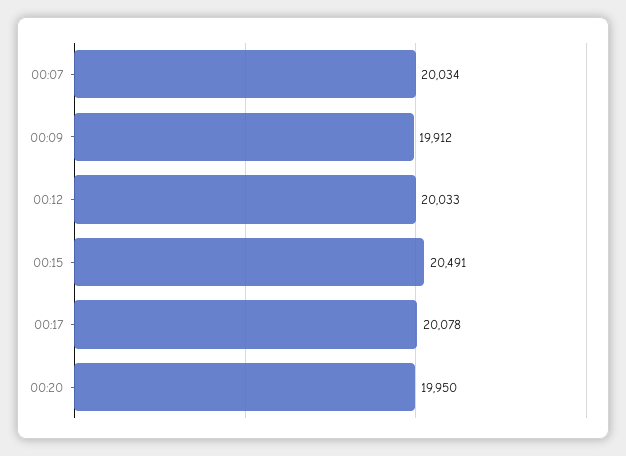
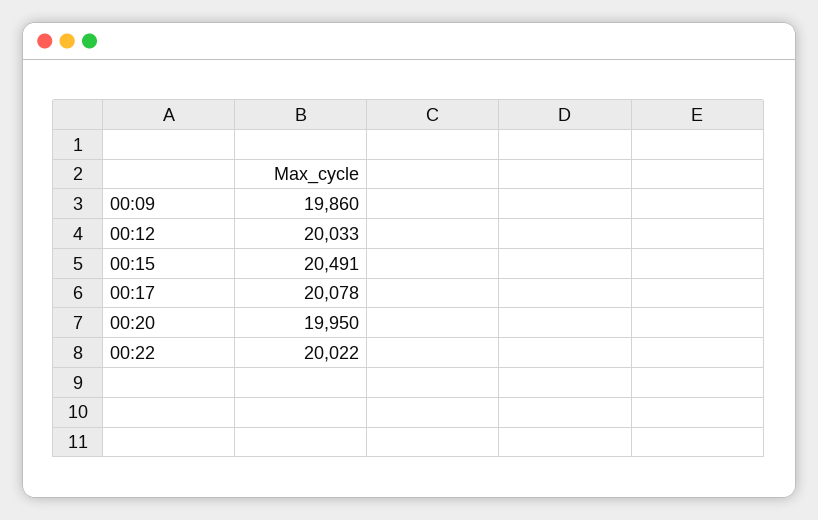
00:07: 20034 -> none
00:09: 19912 -> 19860
00:22: none -> 20022

